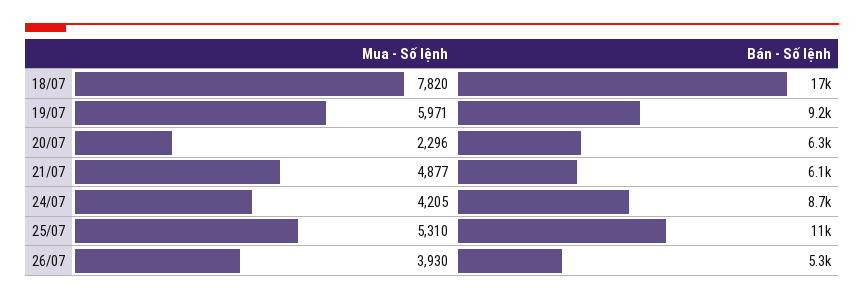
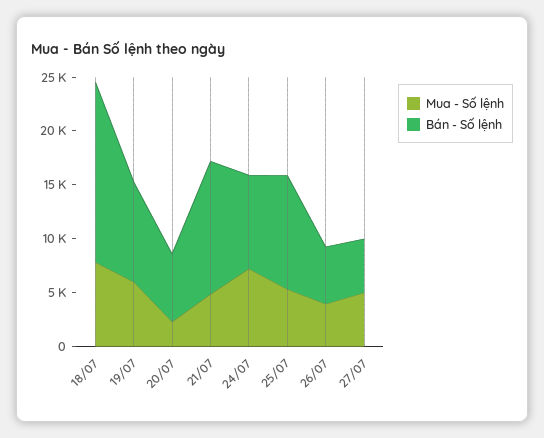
Bán - Số lệnh, 21/07: 6100 -> 12000
Mua - Số lệnh, 24/07: 4205 -> 7000
Mua - Số lệnh, 27/07: none -> 5000
Bán - Số lệnh, 27/07: none -> 5000

